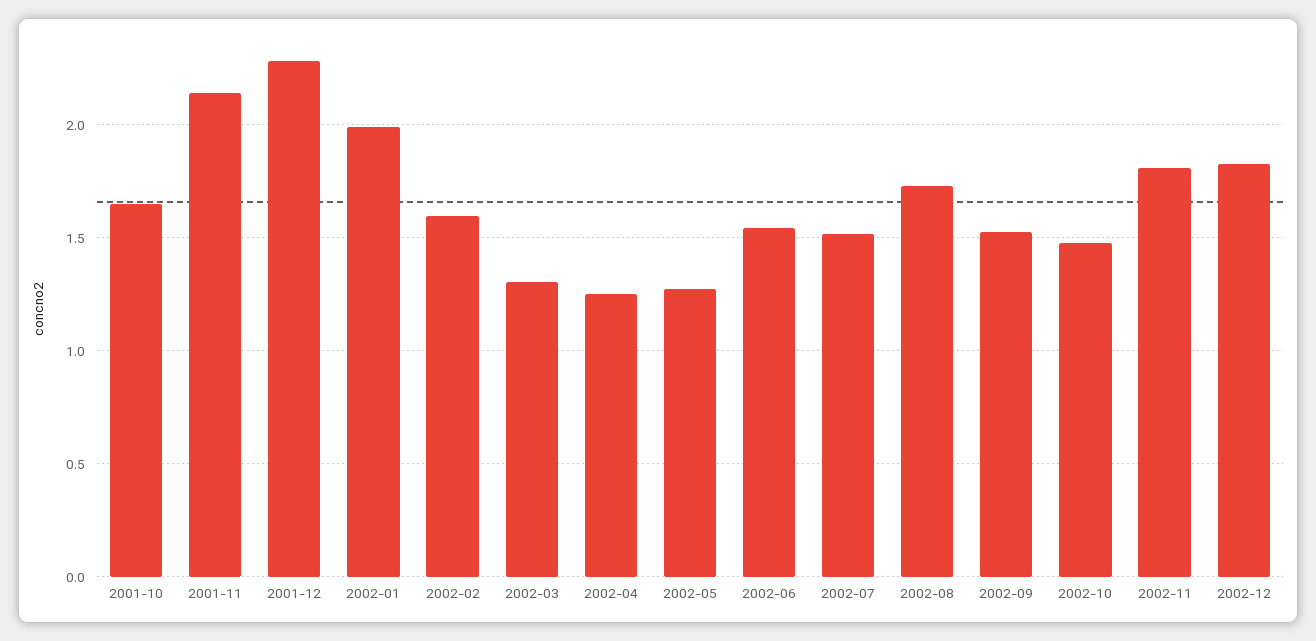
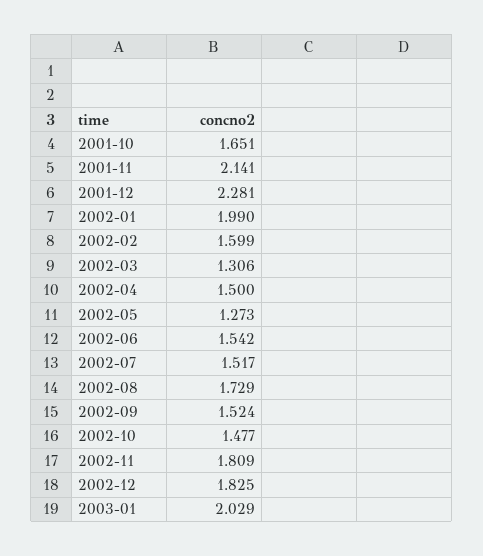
2002-04: 1.25 -> 1.5
2003-01: none -> 2.029

